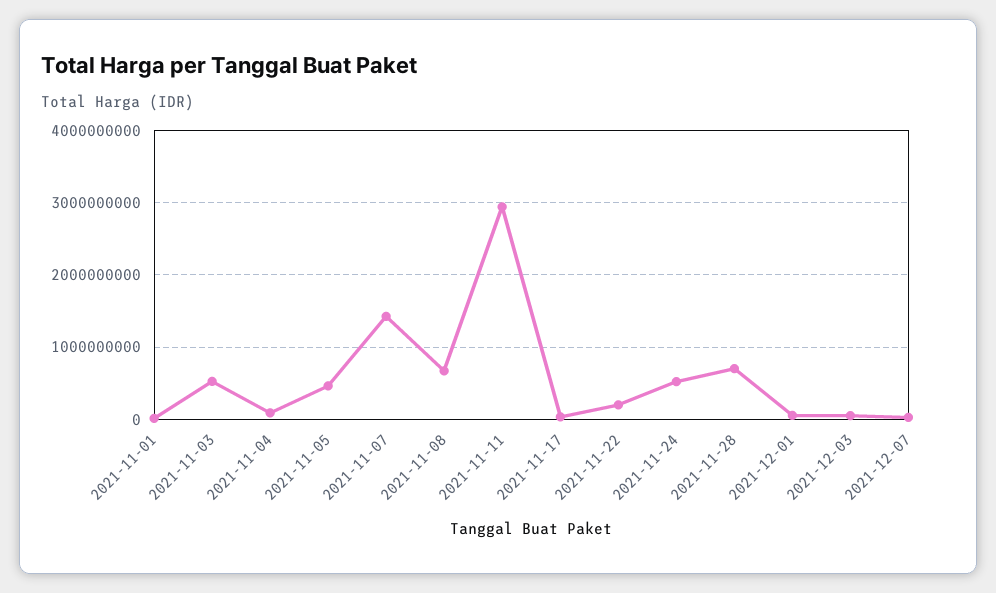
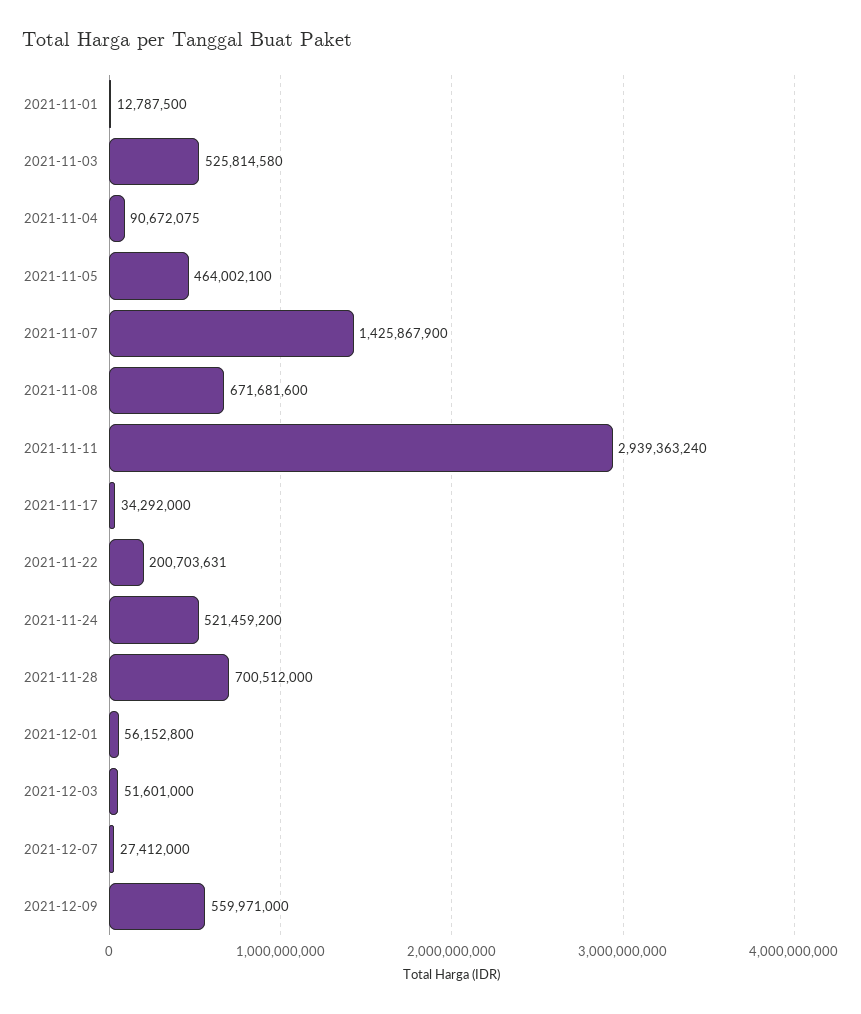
2021-12-09: none -> 559971000

